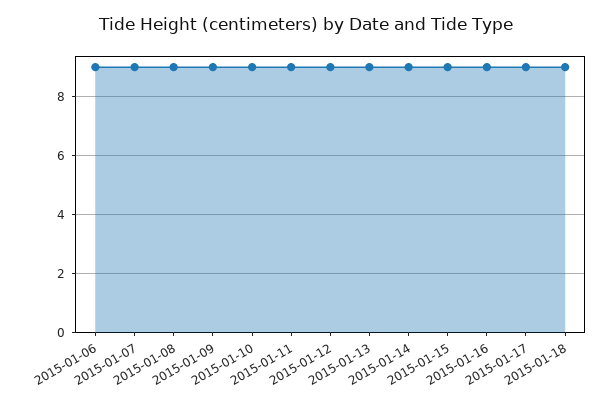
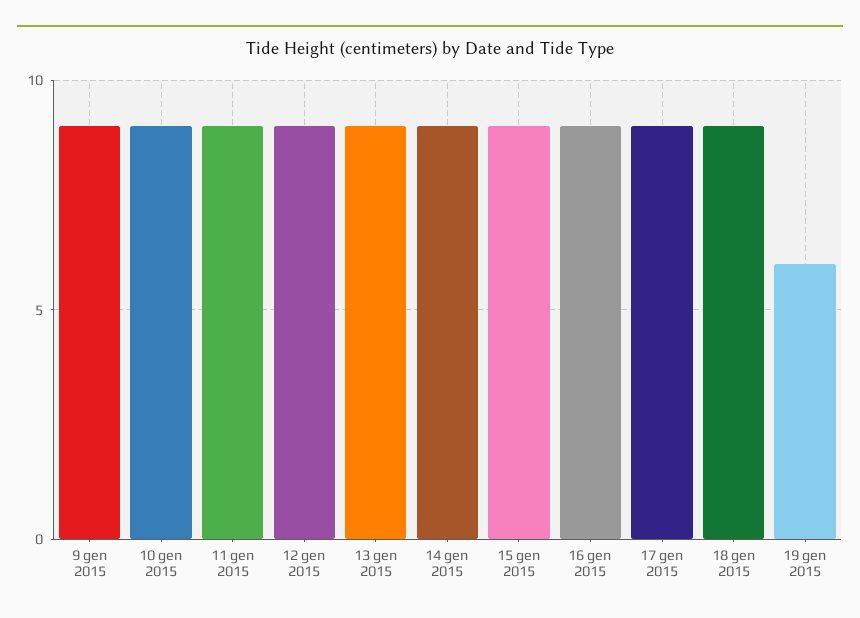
2015-01-06: 9 -> none
2015-01-07: 9 -> none
2015-01-08: 9 -> none
19 gen 2015: none -> 6

